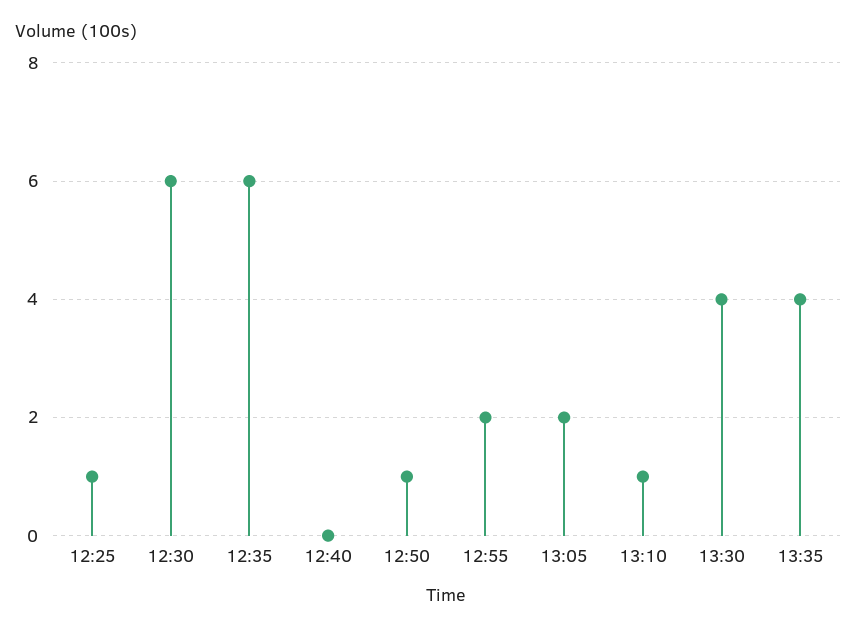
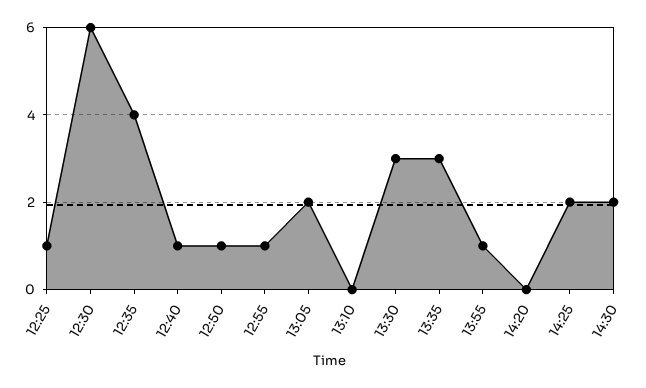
12:35: 6 -> 4
12:40: 0 -> 1
12:55: 2 -> 1
13:10: 1 -> 0
13:30: 4 -> 3
13:35: 4 -> 3
13:55: none -> 1
14:20: none -> 0
14:25: none -> 2
14:30: none -> 2

